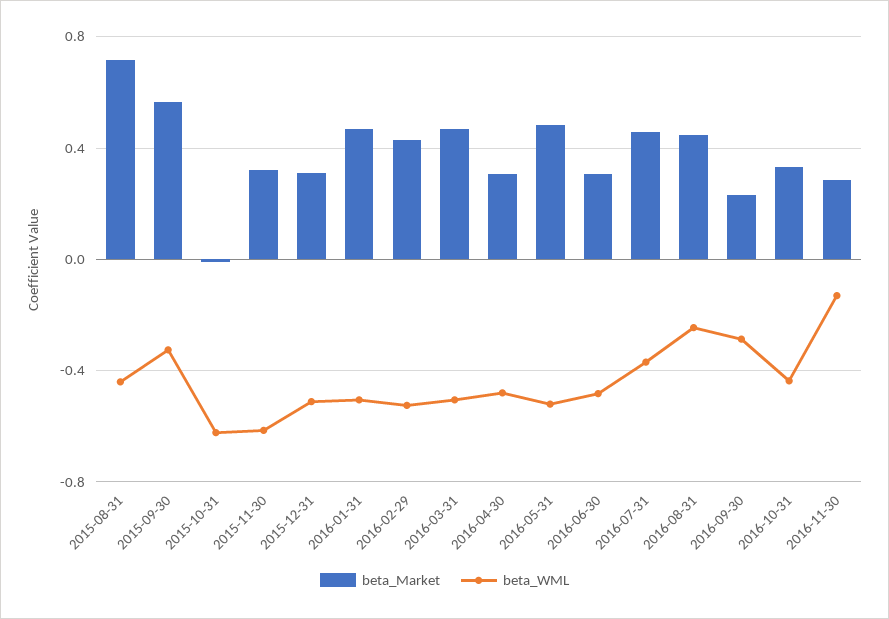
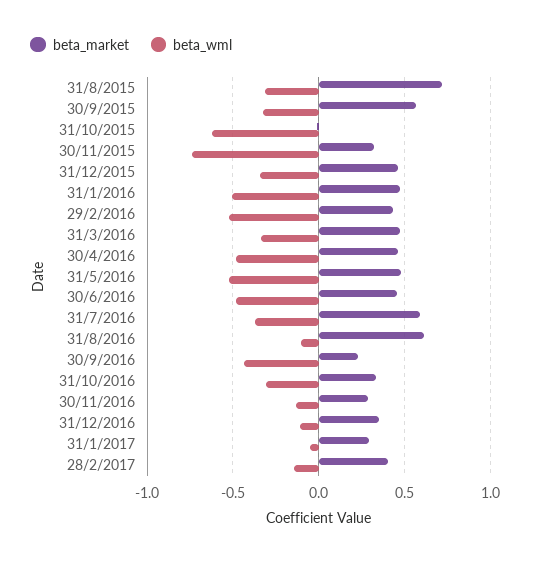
beta_WML, 2015-08-31: -0.45 -> -0.3
beta_WML, 2015-11-30: -0.6 -> -0.75
beta_Market, 2015-12-31: 0.3 -> 0.45
beta_WML, 2015-12-31: -0.5 -> -0.35
beta_WML, 2016-03-31: -0.5 -> -0.35
beta_Market, 2016-04-30: 0.3 -> 0.45
beta_Market, 2016-06-30: 0.3 -> 0.45
beta_Market, 2016-07-31: 0.45 -> 0.6
beta_Market, 2016-08-31: 0.45 -> 0.6
beta_WML, 2016-08-31: -0.25 -> -0.1
beta_WML, 2016-09-30: -0.3 -> -0.45
beta_WML, 2016-10-31: -0.45 -> -0.3
beta_Market, 31/12/2016: none -> 0.35
beta_WML, 31/12/2016: none -> -0.1
beta_Market, 31/1/2017: none -> 0.3
beta_WML, 31/1/2017: none -> -0.05
beta_Market, 28/2/2017: none -> 0.4
beta_WML, 28/2/2017: none -> -0.15

